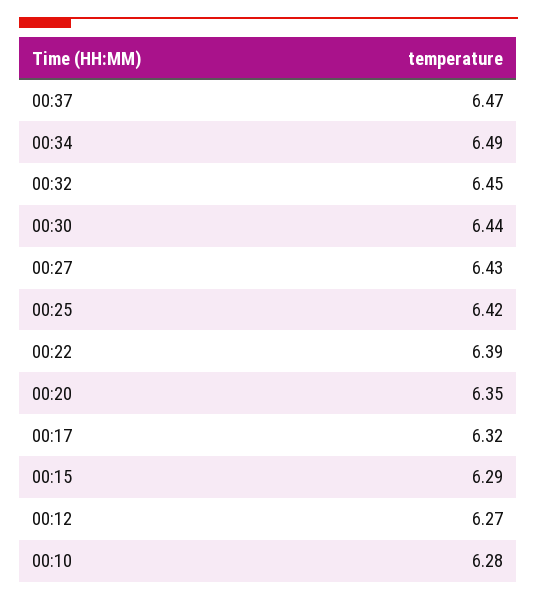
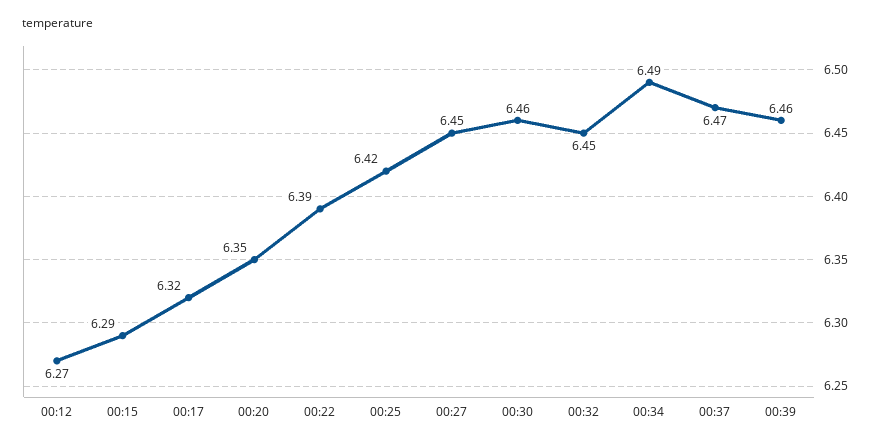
00:30: 6.44 -> 6.46
00:27: 6.43 -> 6.45
00:10: 6.28 -> none
00:39: none -> 6.46

